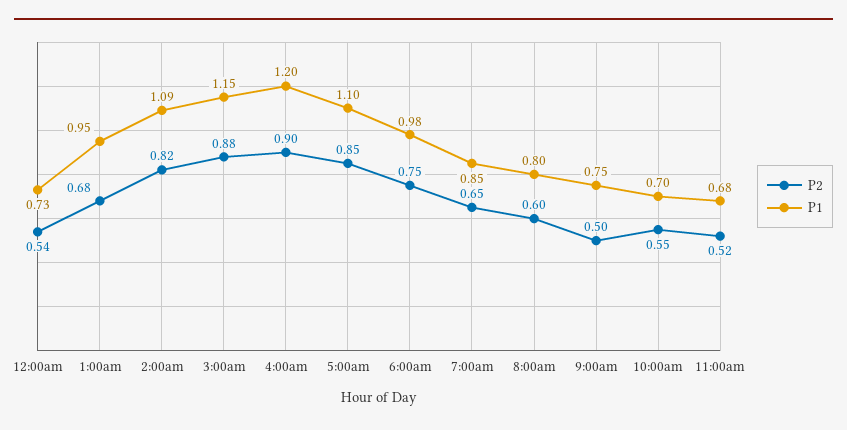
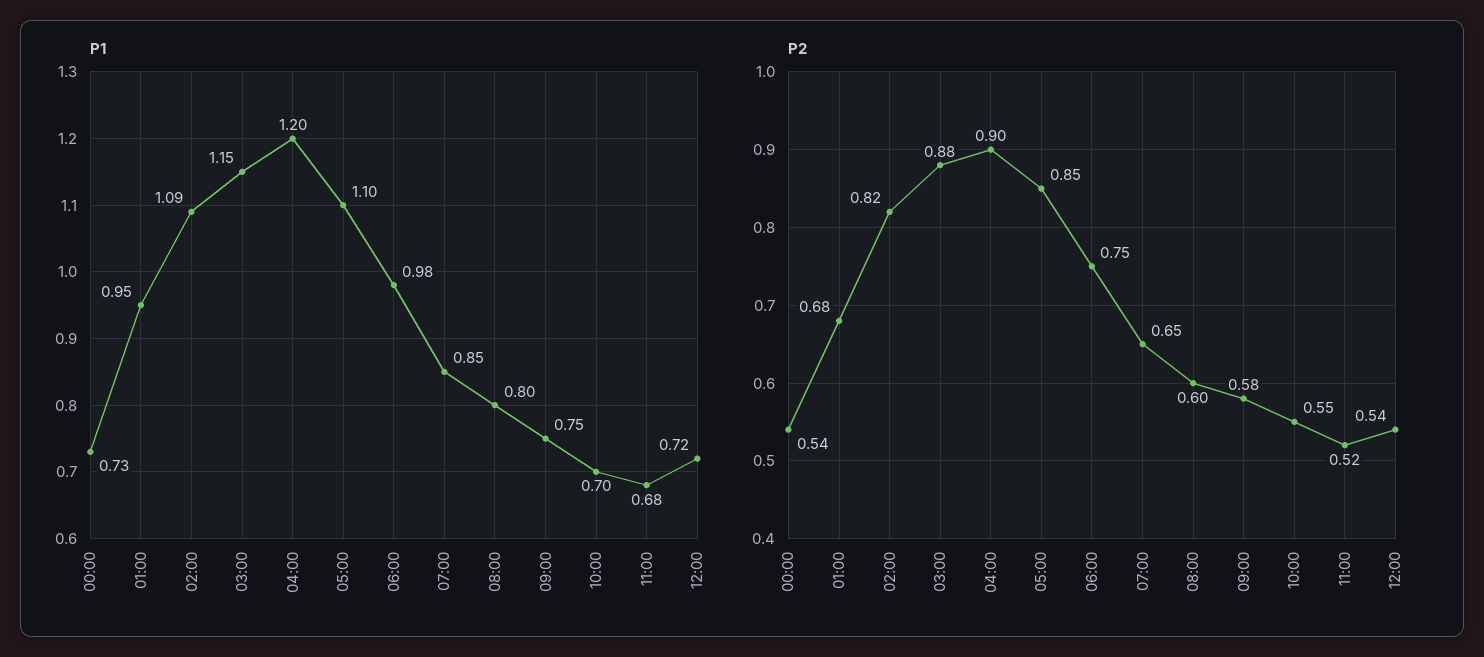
P2, 9:00am: 0.5 -> 0.58
P1, 12:00: none -> 0.72
P2, 12:00: none -> 0.54

